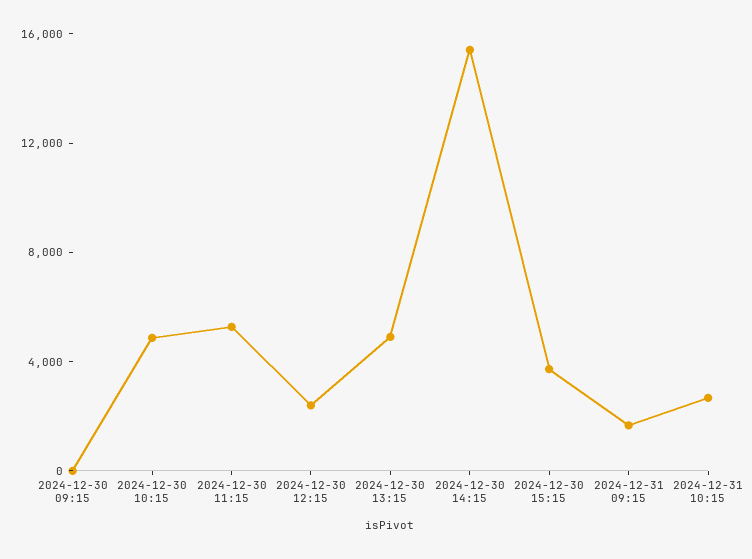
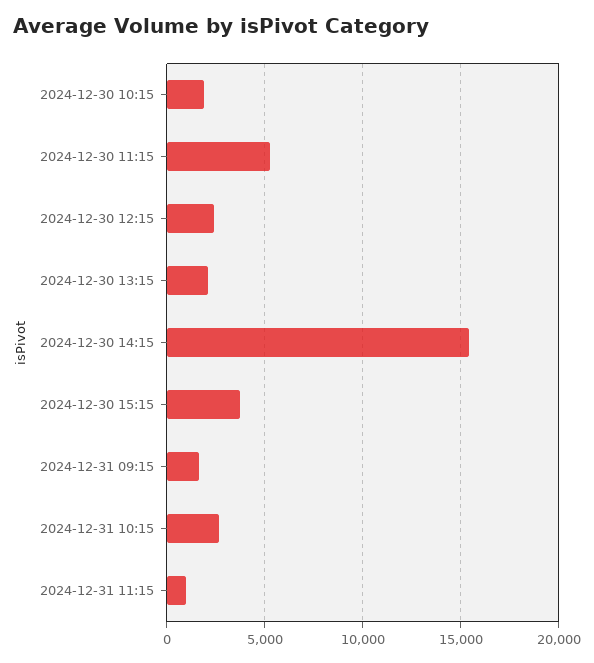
2024-12-30 09:15: 0 -> none
2024-12-30 10:15: 5000 -> 2000
2024-12-30 13:15: 5000 -> 2000
2024-12-31 11:15: none -> 1000

